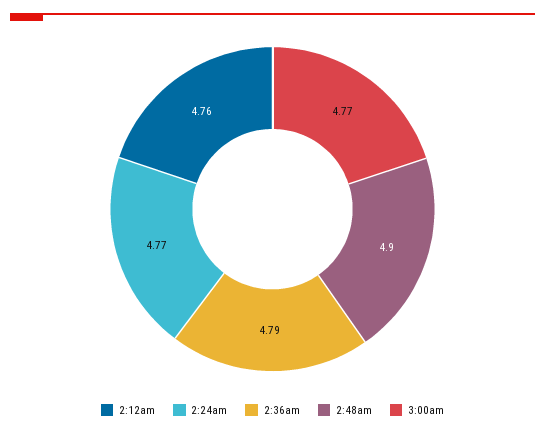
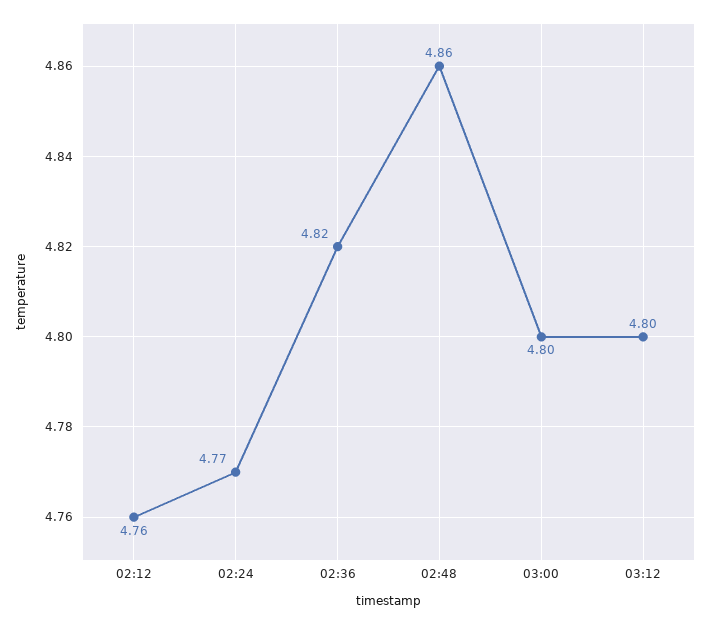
2:36am: 4.79 -> 4.82
2:48am: 4.9 -> 4.86
3:00am: 4.77 -> 4.8
03:12: none -> 4.8

